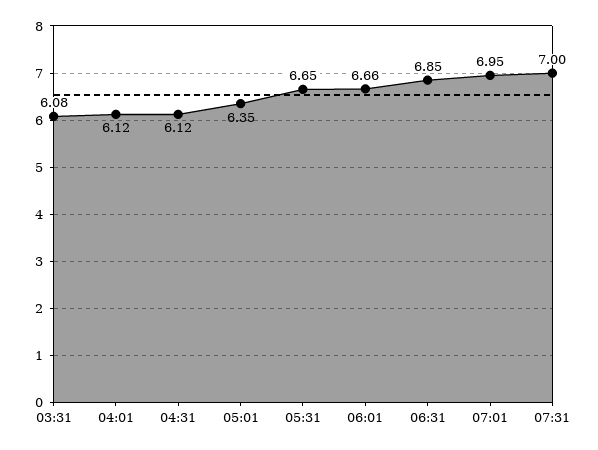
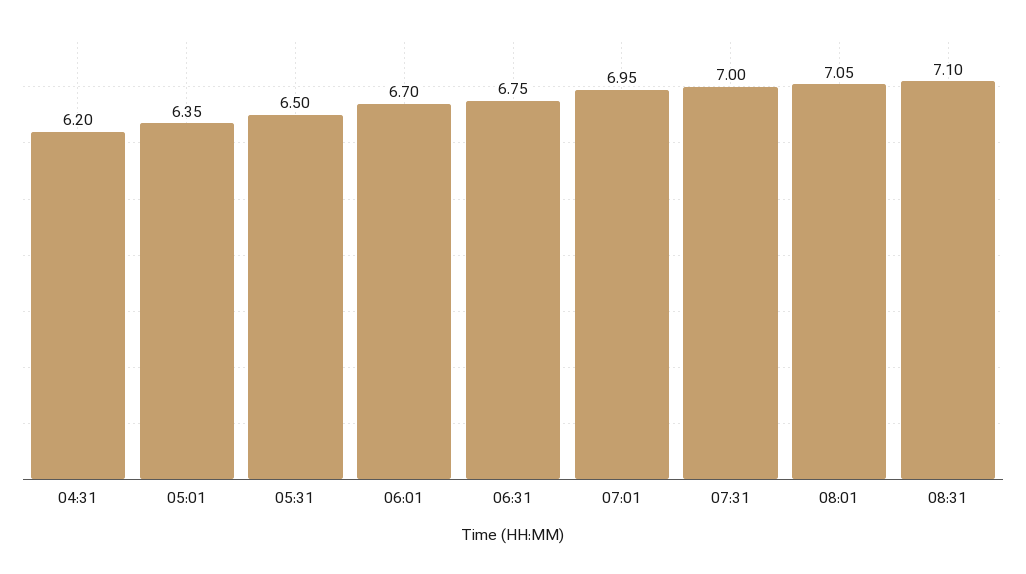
03:31: 6.08 -> none
04:01: 6.12 -> none
04:31: 6.12 -> 6.2
05:31: 6.65 -> 6.5
06:01: 6.66 -> 6.7
06:31: 6.85 -> 6.75
08:01: none -> 7.05
08:31: none -> 7.1

